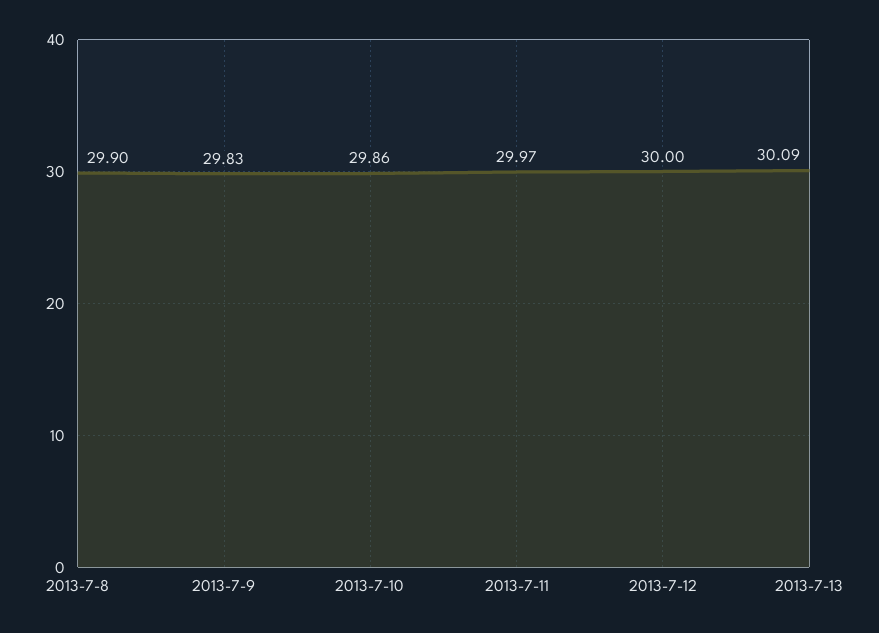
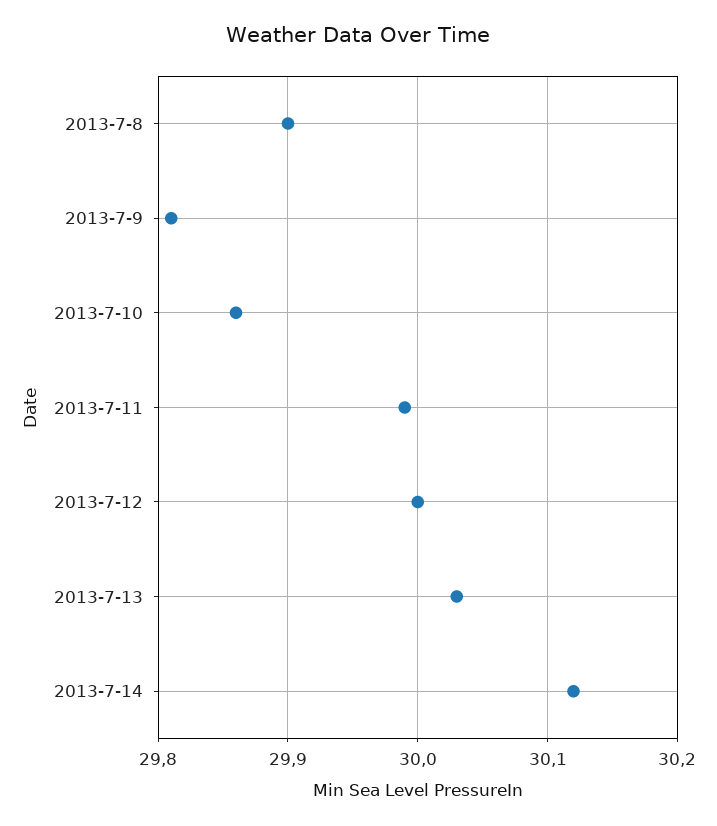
2013-7-9: 29.83 -> 29.81
2013-7-11: 29.97 -> 29.99
2013-7-13: 30.09 -> 30.03
2013-7-14: none -> 30.12

